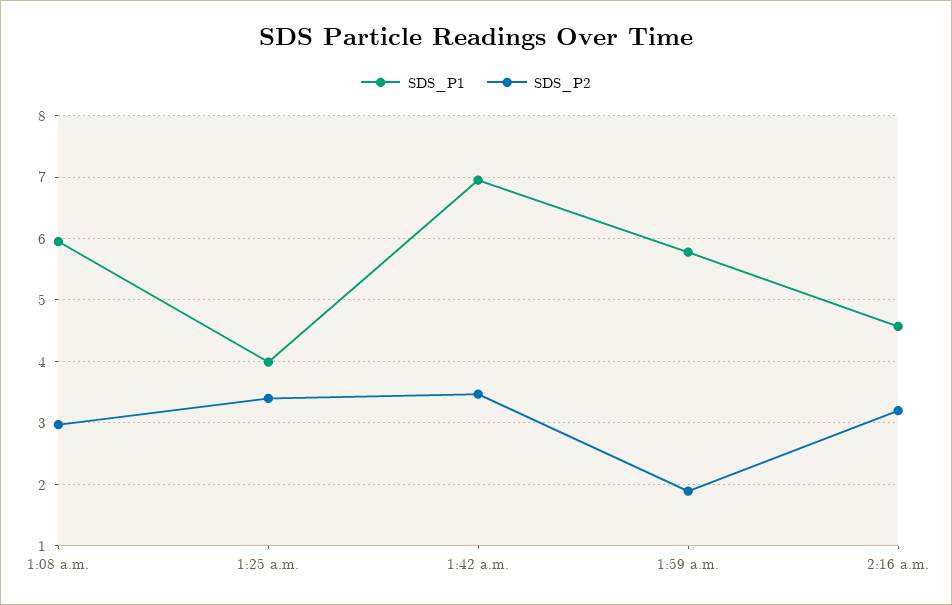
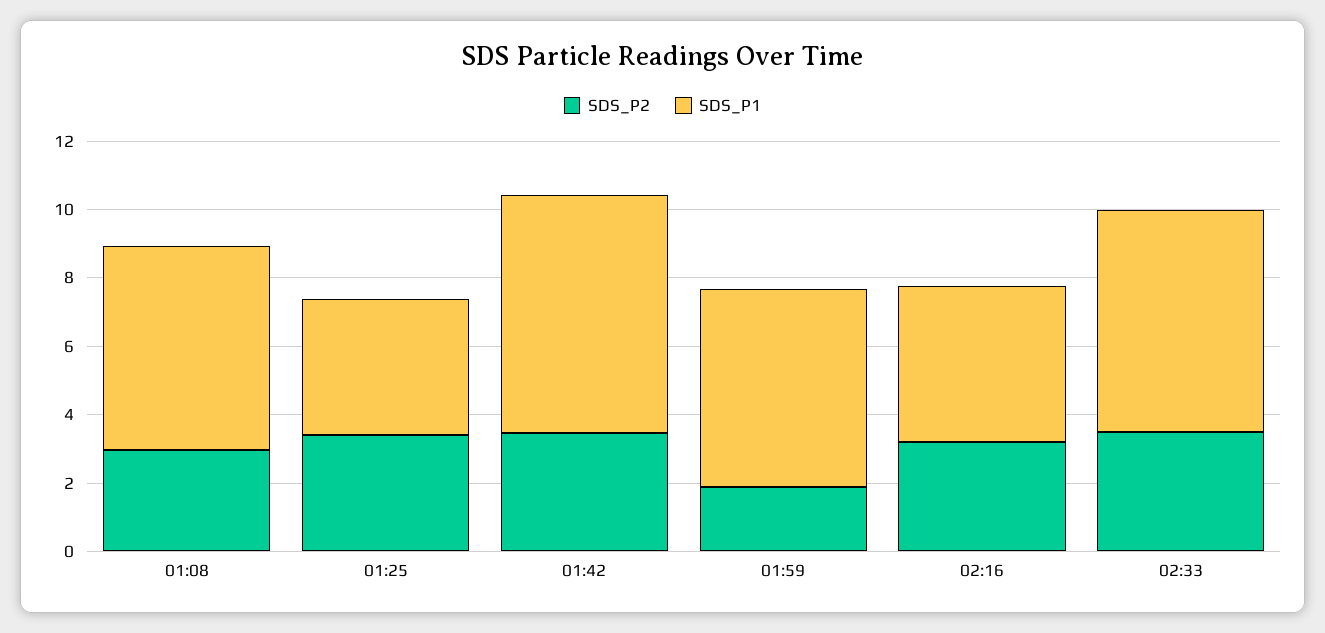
SDS_P2, 02:33: none -> 3.5
SDS_P1, 02:33: none -> 6.5

